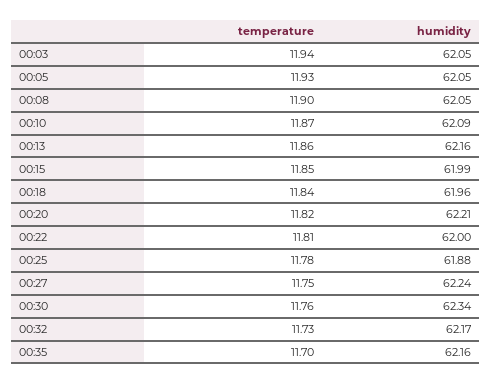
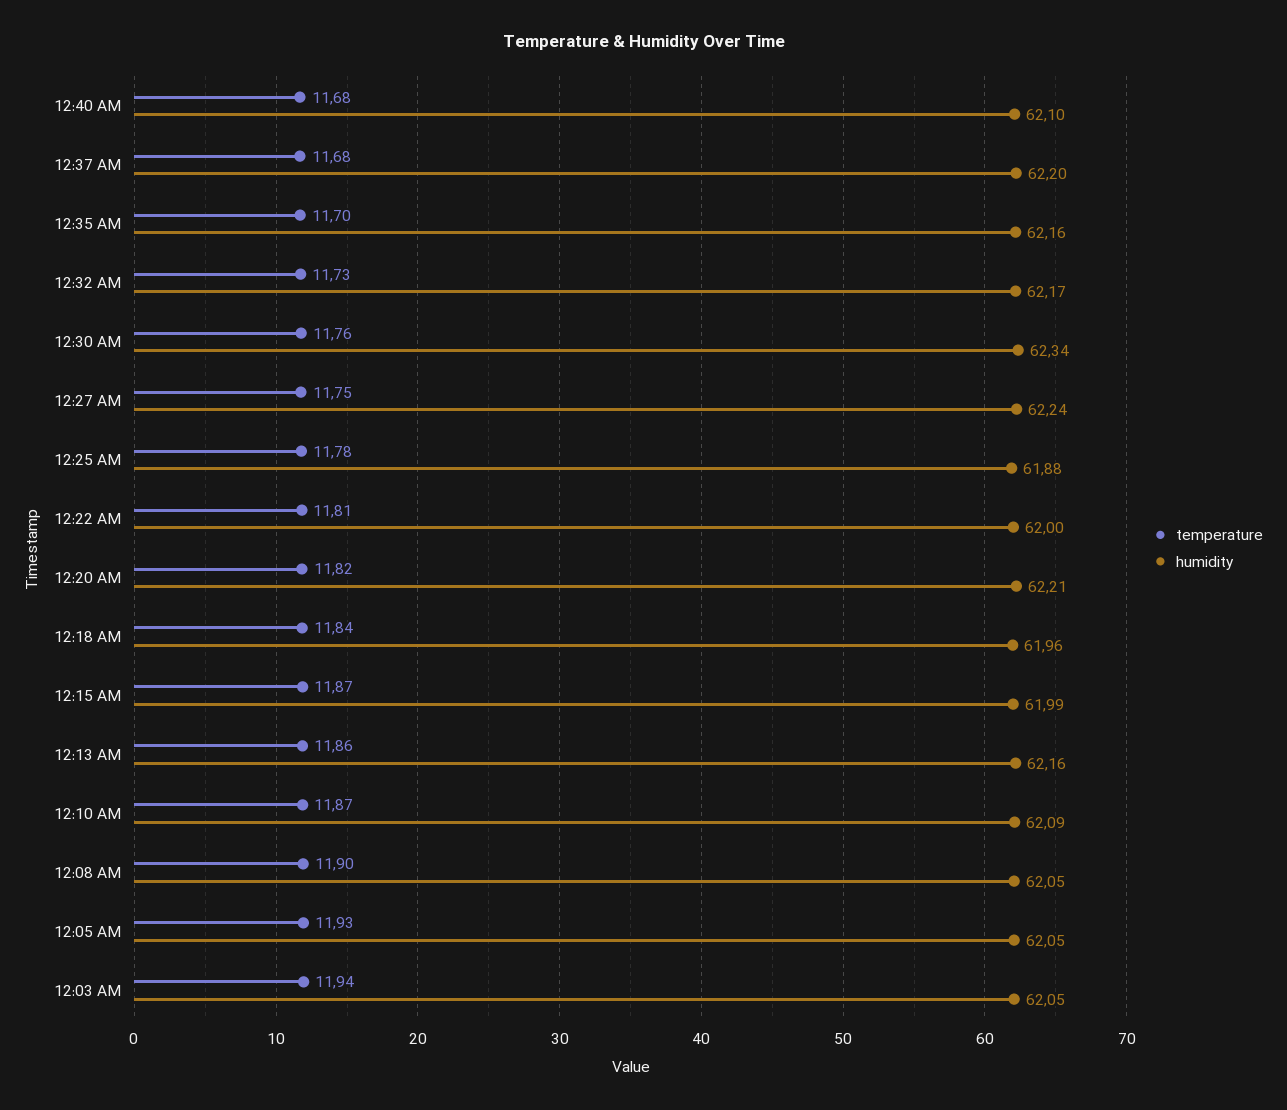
temperature, 00:15: 11.85 -> 11.87
temperature, 12:40 AM: none -> 11.68
humidity, 12:40 AM: none -> 62.1
temperature, 12:37 AM: none -> 11.68
humidity, 12:37 AM: none -> 62.2

